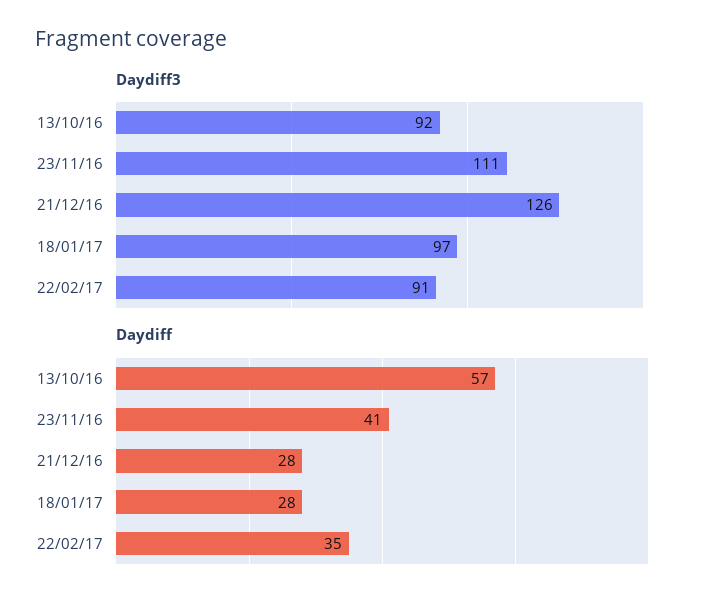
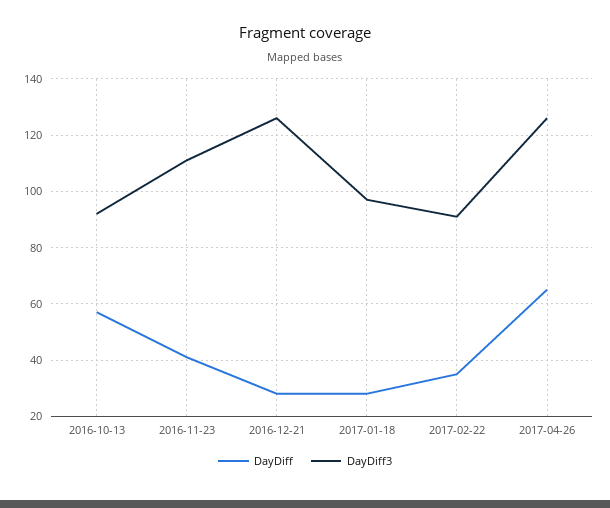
Daydiff, 2017-04-26: none -> 65
Daydiff3, 2017-04-26: none -> 125

